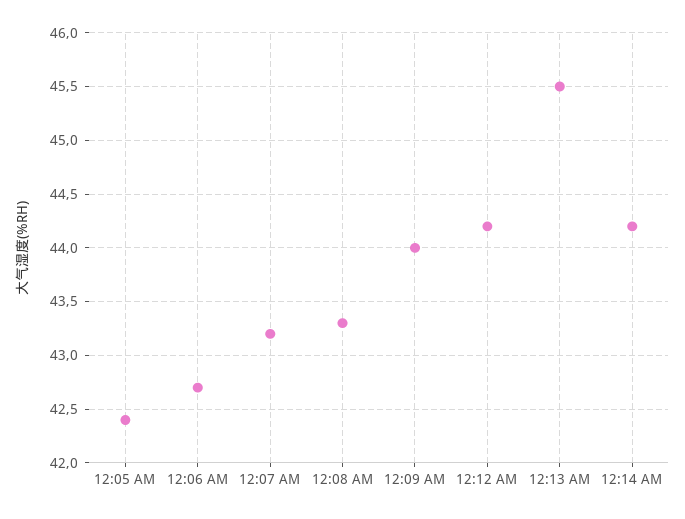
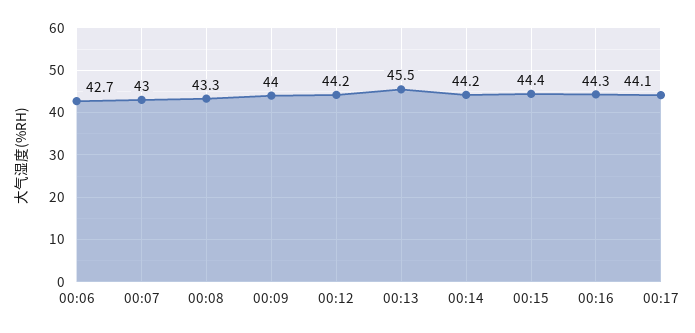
12:05 AM: 42.4 -> none
12:07 AM: 43.2 -> 43
00:15: none -> 44.4
00:16: none -> 44.3
00:17: none -> 44.1

